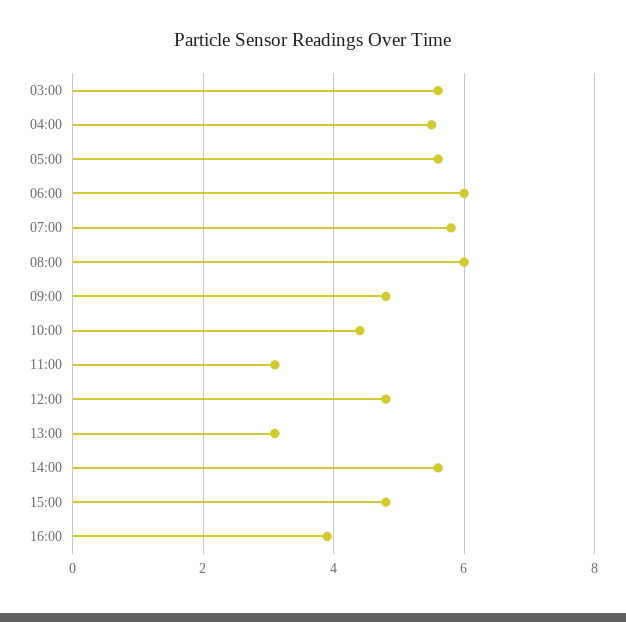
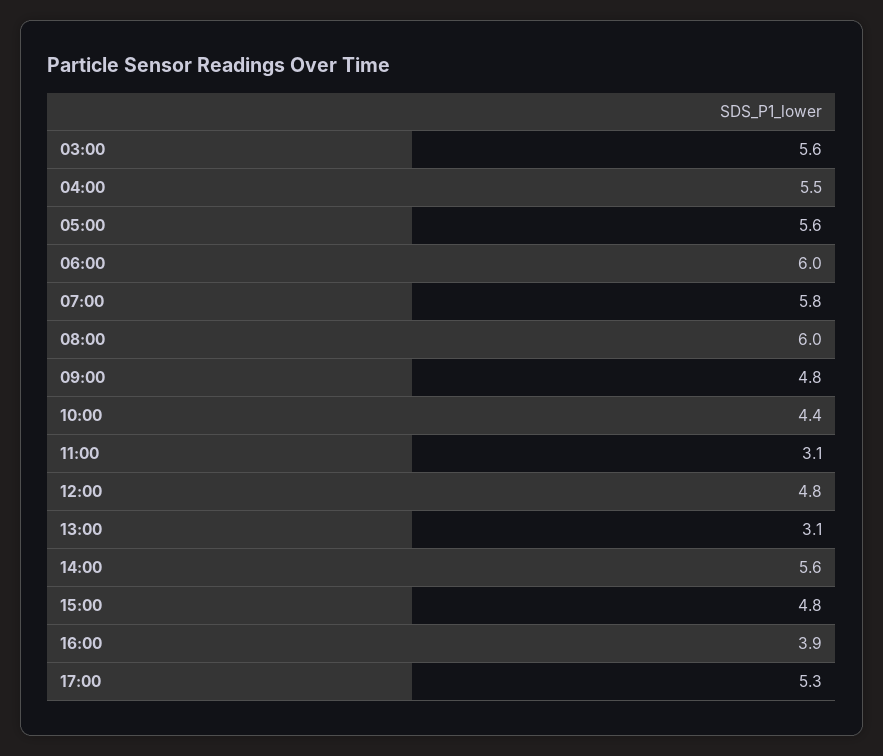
17:00: none -> 5.3

